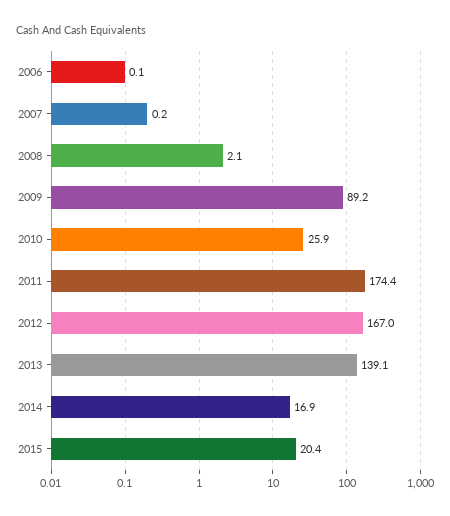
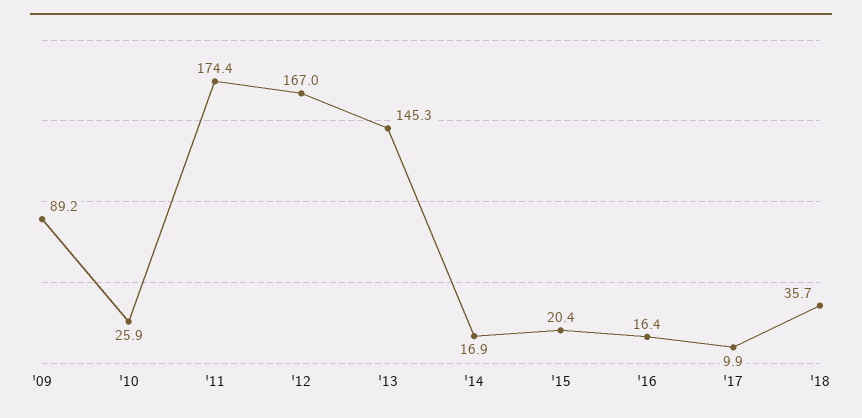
2006: 0.1 -> none
2007: 0.2 -> none
2008: 2.1 -> none
2013: 139.1 -> 145.3
'16: none -> 16.4
'17: none -> 9.9
'18: none -> 35.7

